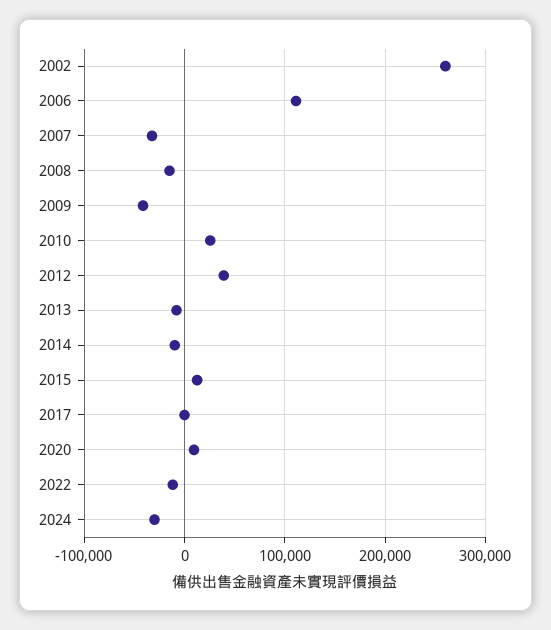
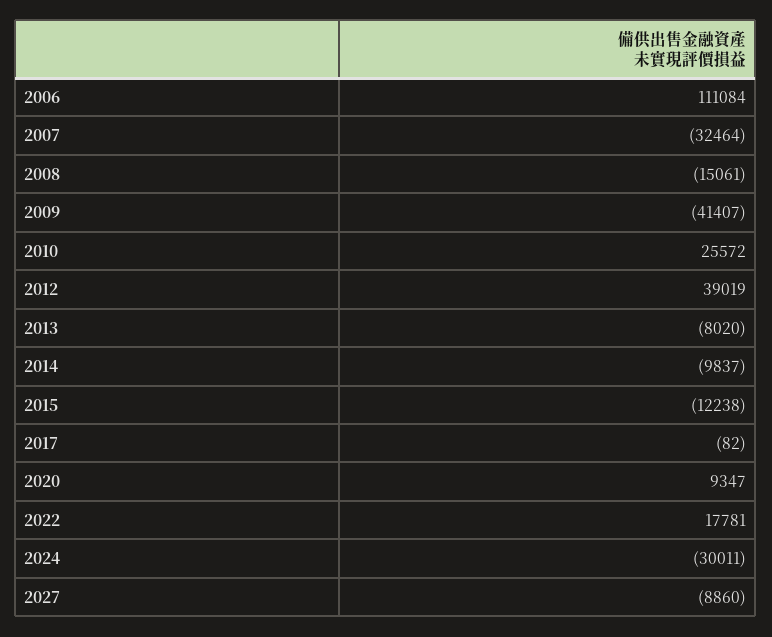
2002: 260000 -> none
2015: 10000 -> -12238
2022: -10000 -> 17781
2027: none -> -8860

